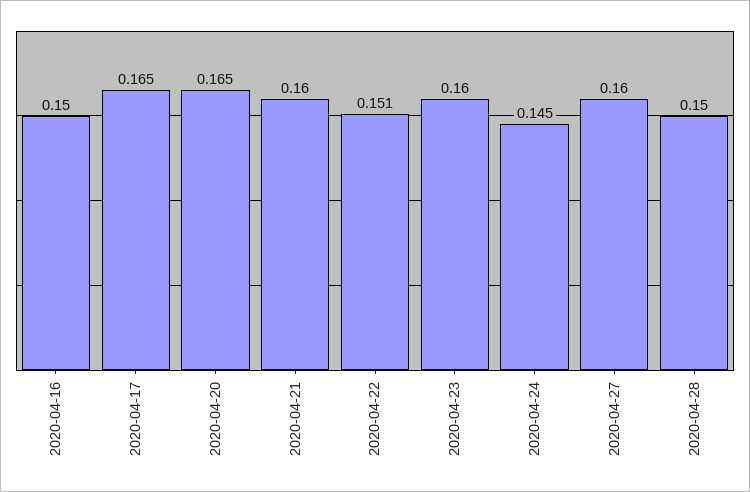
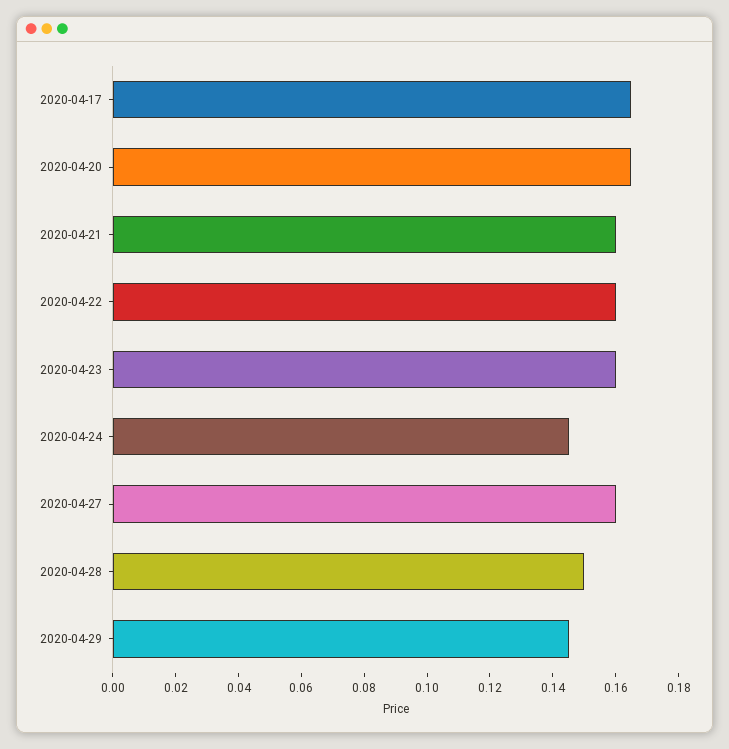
2020-04-16: 0.15 -> none
2020-04-22: 0.151 -> 0.16
2020-04-29: none -> 0.145

